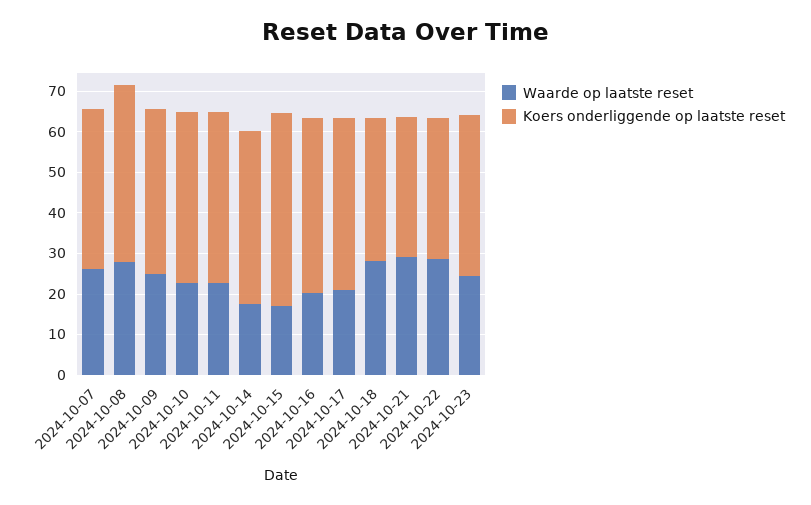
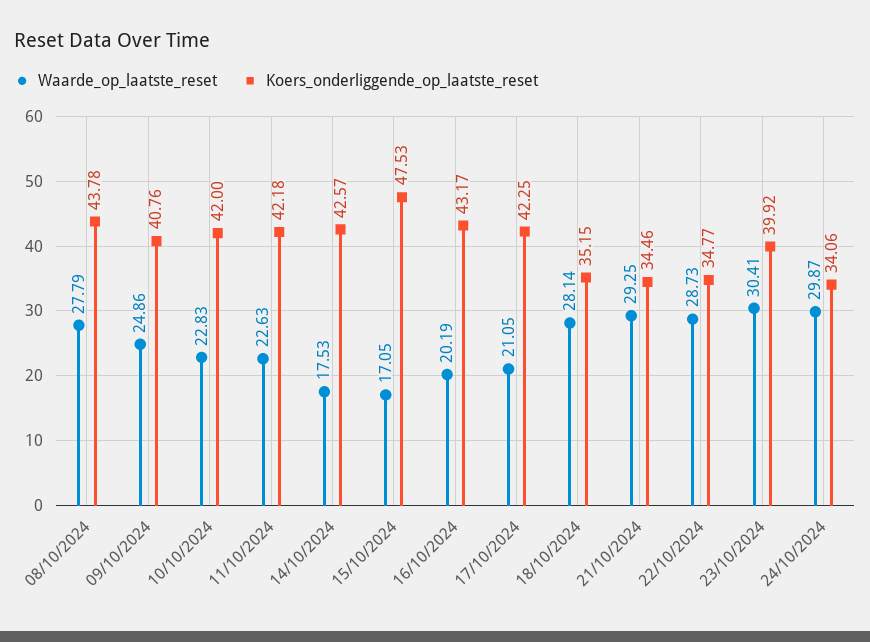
Waarde op laatste reset, 2024-10-07: 26 -> none
Koers onderliggende op laatste reset, 2024-10-07: 40 -> none
Waarde op laatste reset, 2024-10-23: 24 -> 30.41
Waarde op laatste reset, 24/10/2024: none -> 29.87
Koers onderliggende op laatste reset, 24/10/2024: none -> 34.06

